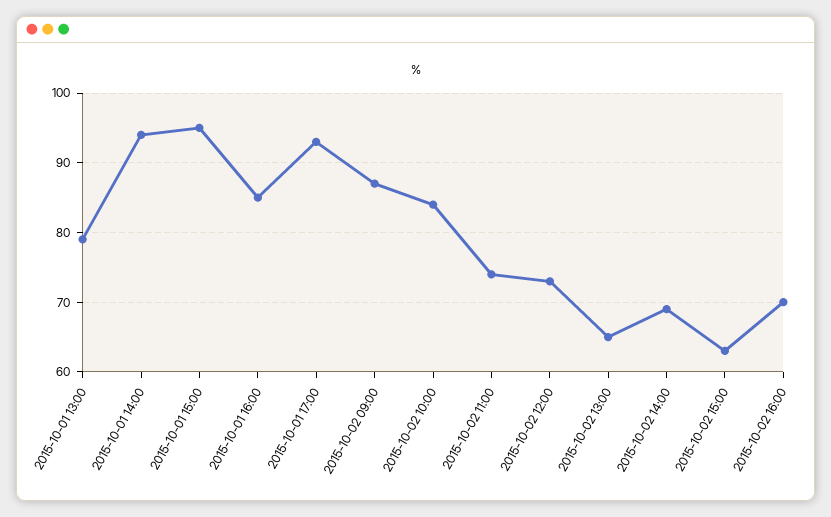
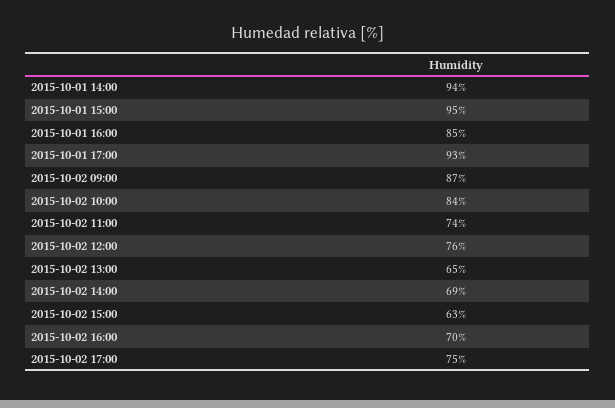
2015-10-01 13:00: 79 -> none
2015-10-02 12:00: 73 -> 76
2015-10-02 17:00: none -> 75

